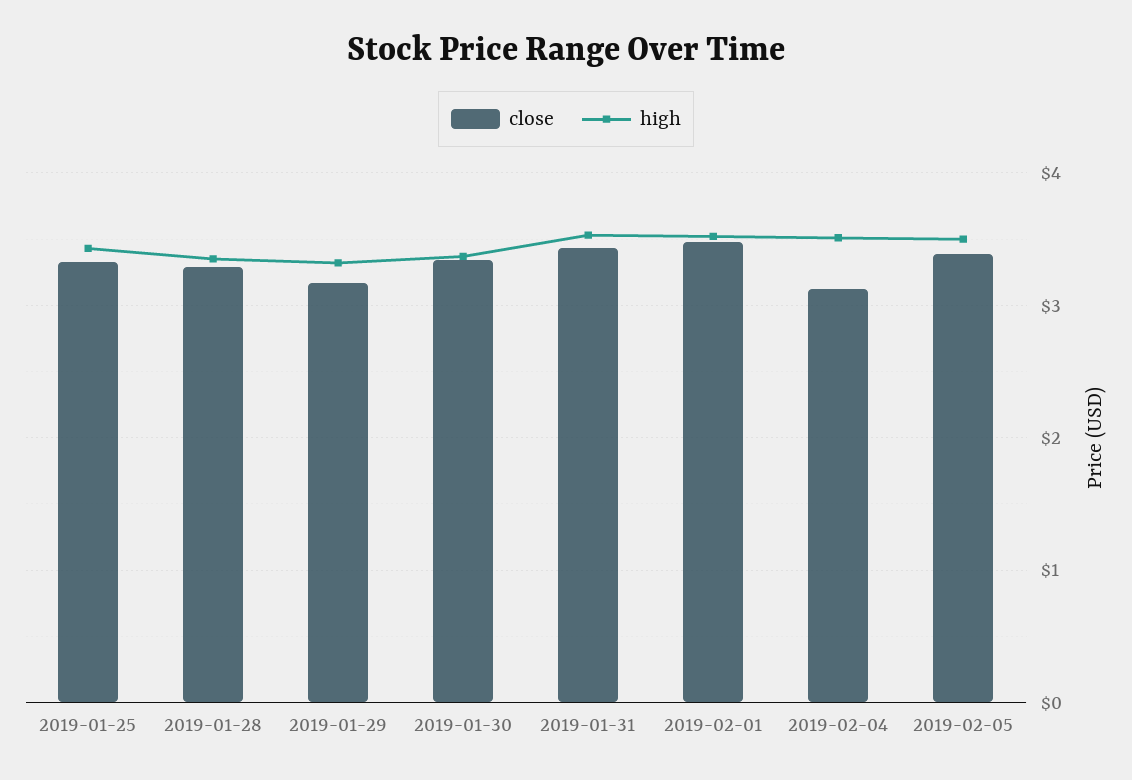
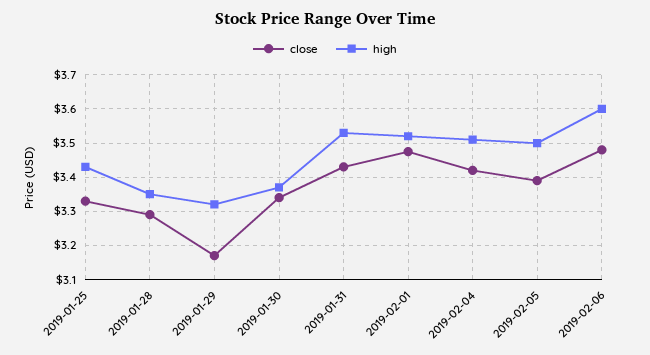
close, 2019-02-04: 3.1 -> 3.42
close, 2019-02-06: none -> 3.48
high, 2019-02-06: none -> 3.6

